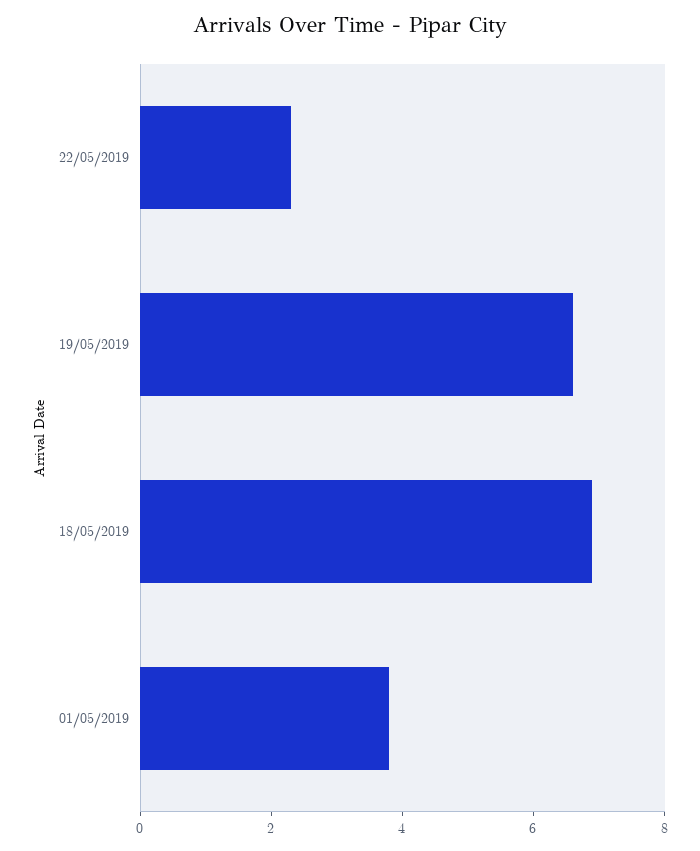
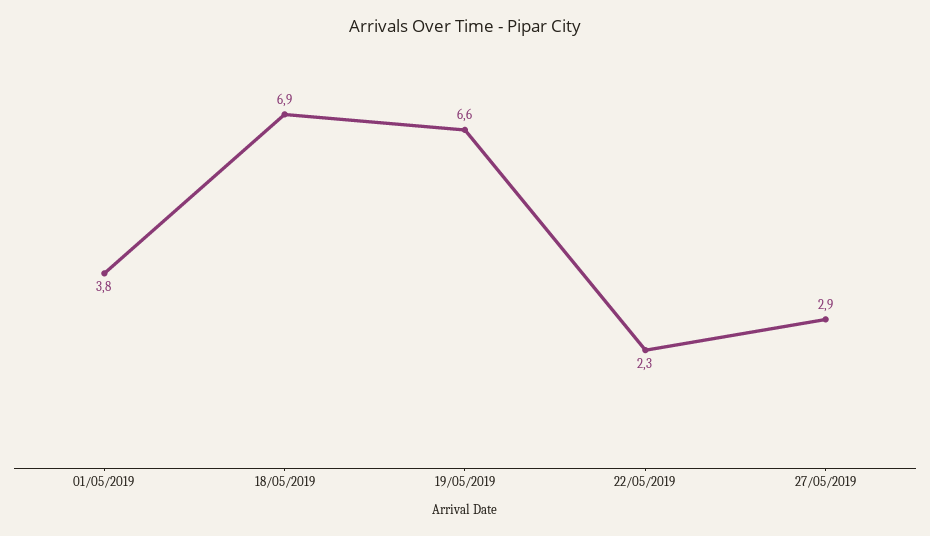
27/05/2019: none -> 2.9

